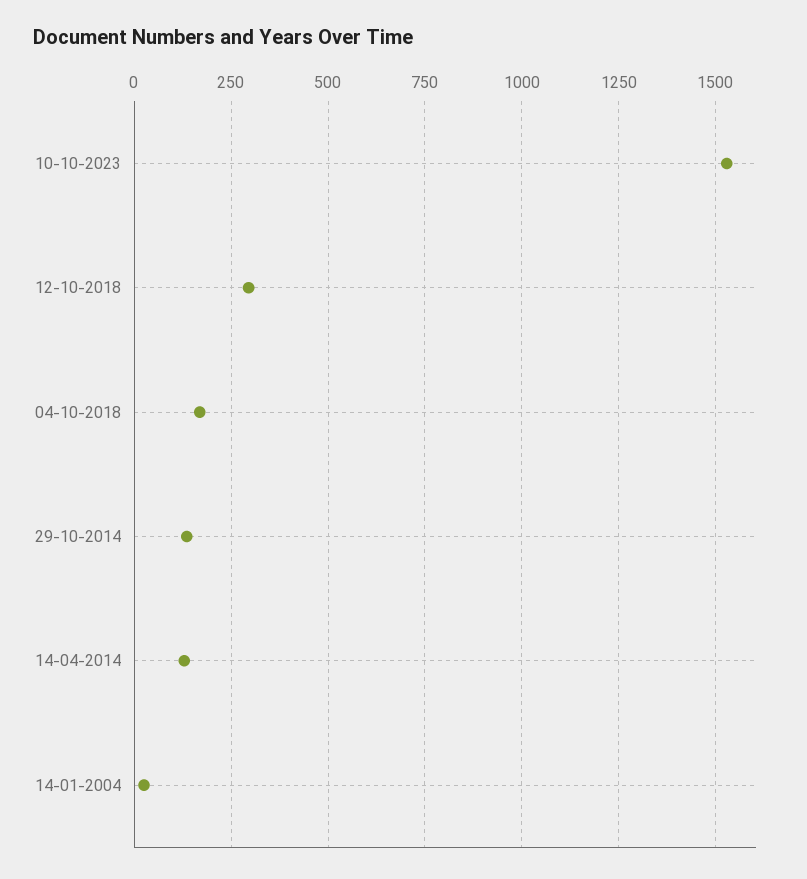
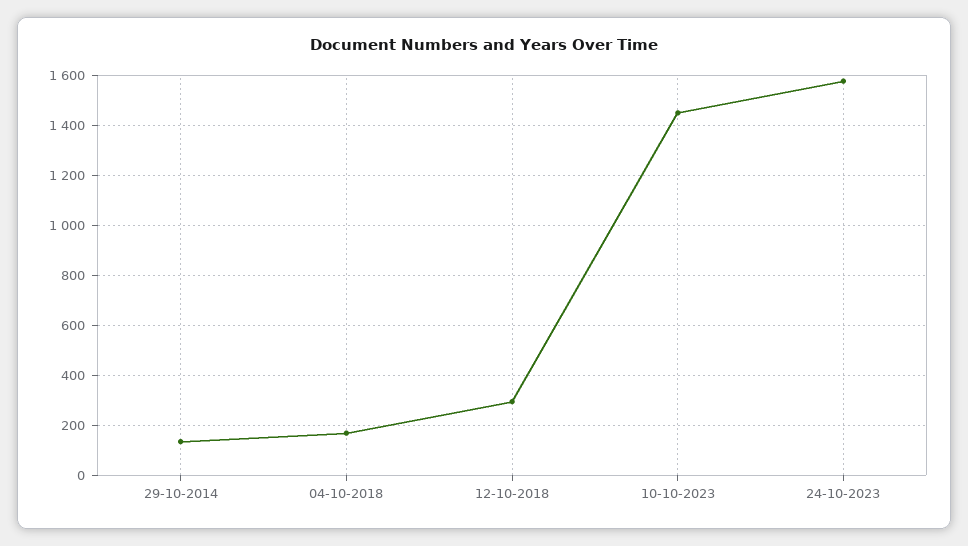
10-10-2023: 1525 -> 1450
14-04-2014: 125 -> none
14-01-2004: 25 -> none
24-10-2023: none -> 1575

